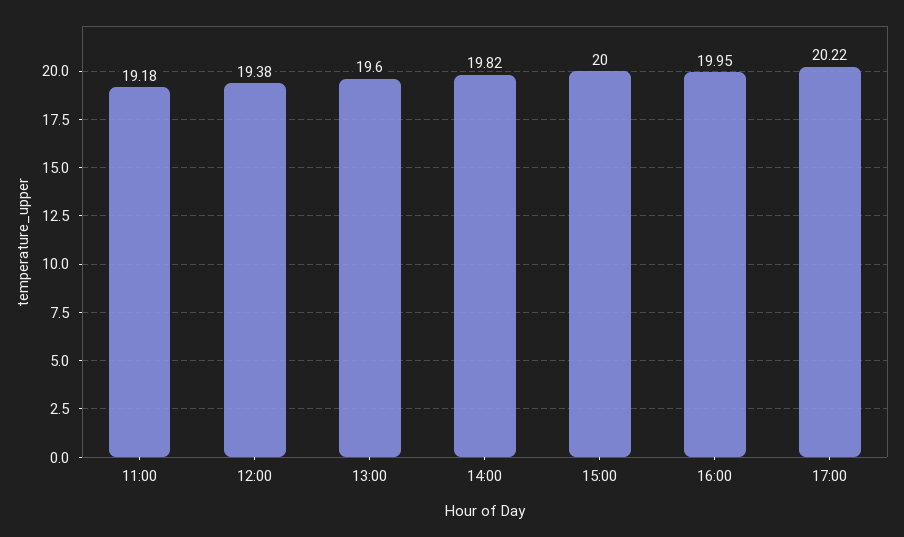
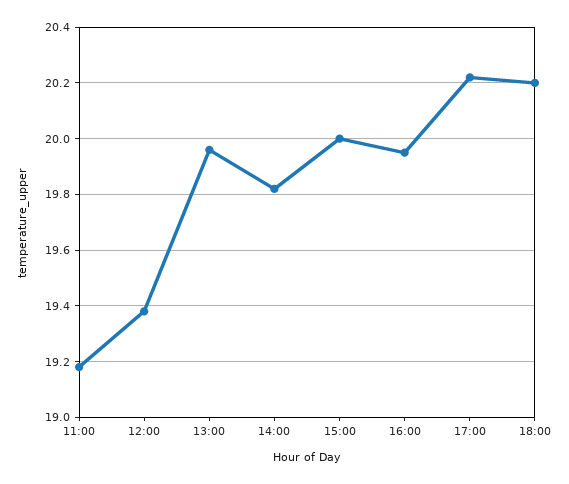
13:00: 19.6 -> 19.95
18:00: none -> 20.2

